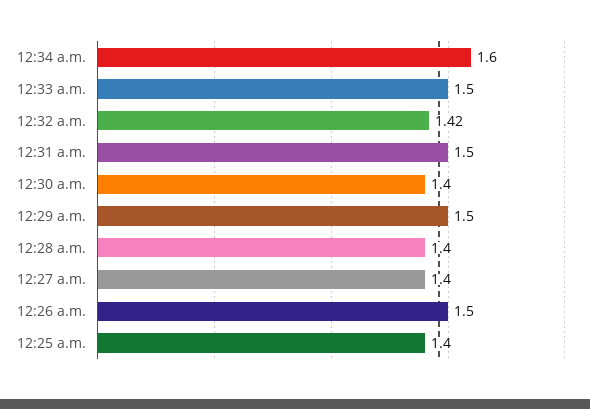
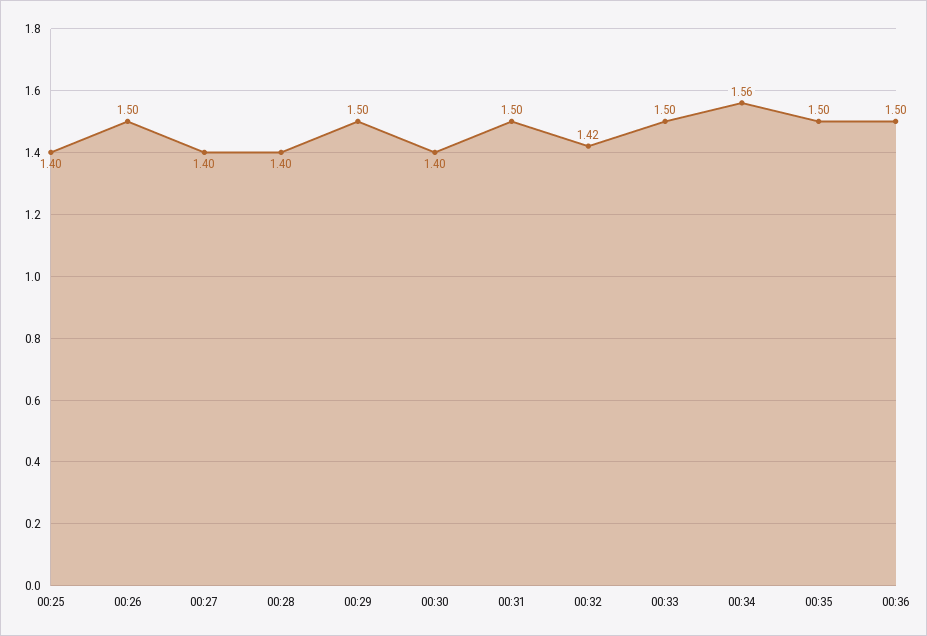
12:34 a.m.: 1.6 -> 1.56
00:35: none -> 1.5
00:36: none -> 1.5

